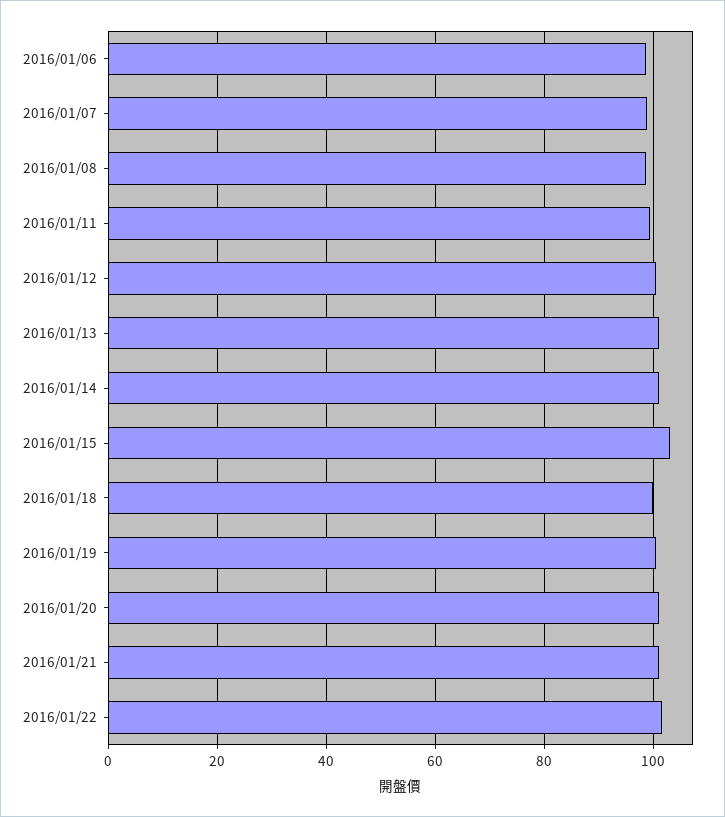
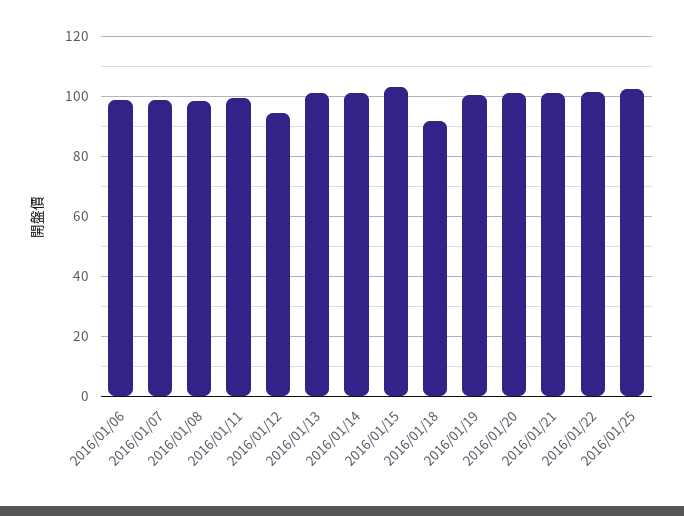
2016/01/12: 100 -> 95
2016/01/18: 100 -> 92.5
2016/01/25: none -> 102.5

